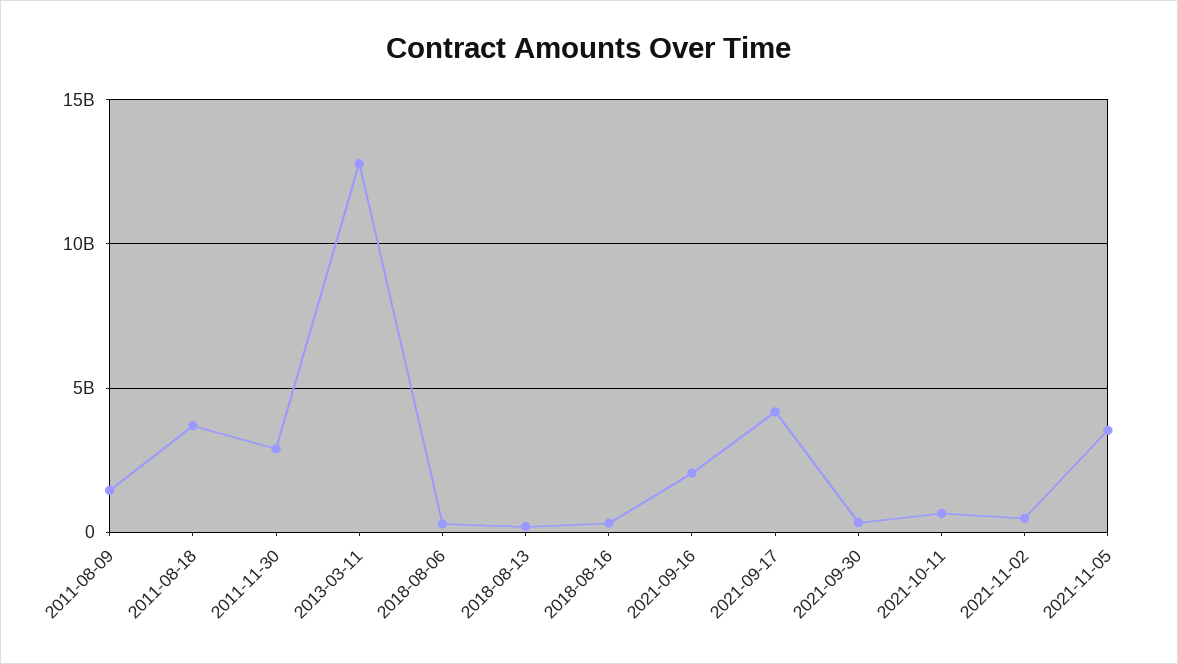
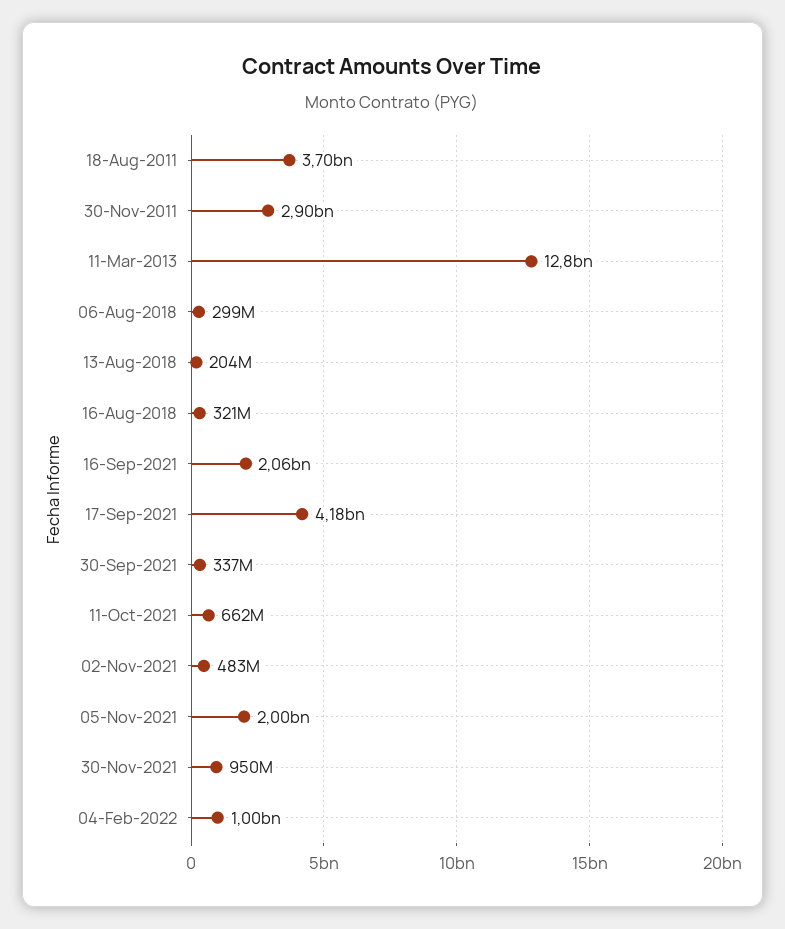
2011-08-09: 1500000000 -> none
2021-11-05: 3500000000 -> 2000000000
30-Nov-2021: none -> 950000000
04-Feb-2022: none -> 1000000000

